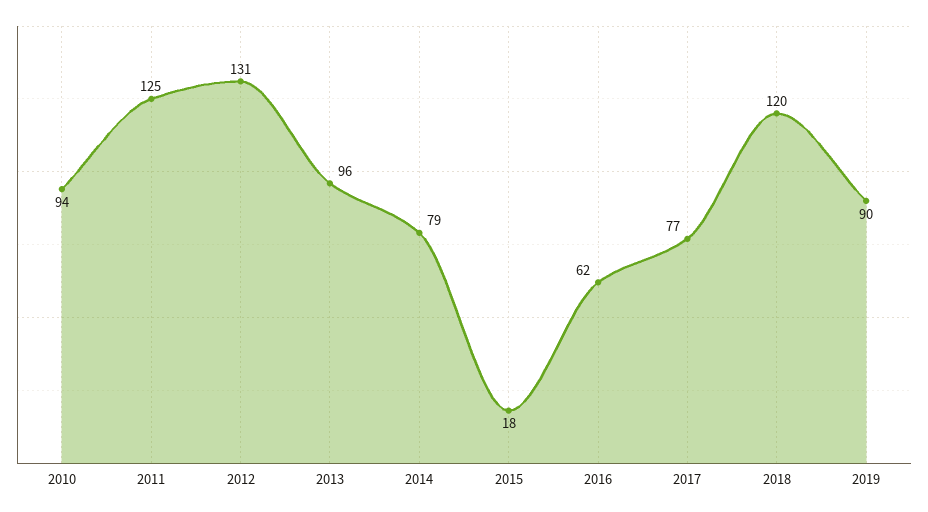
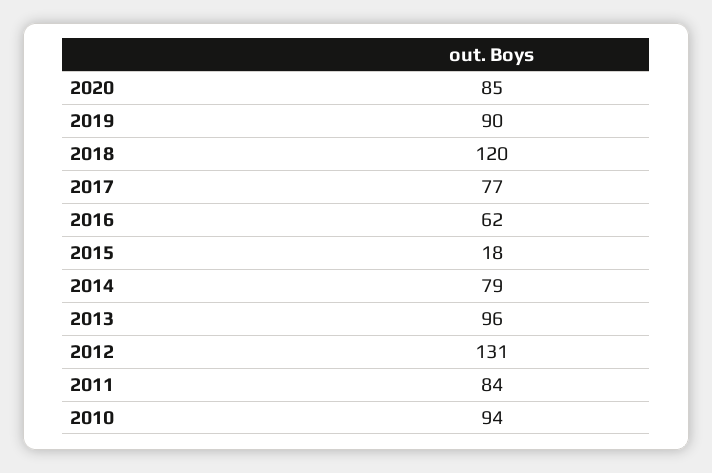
2011: 125 -> 84
2020: none -> 85

